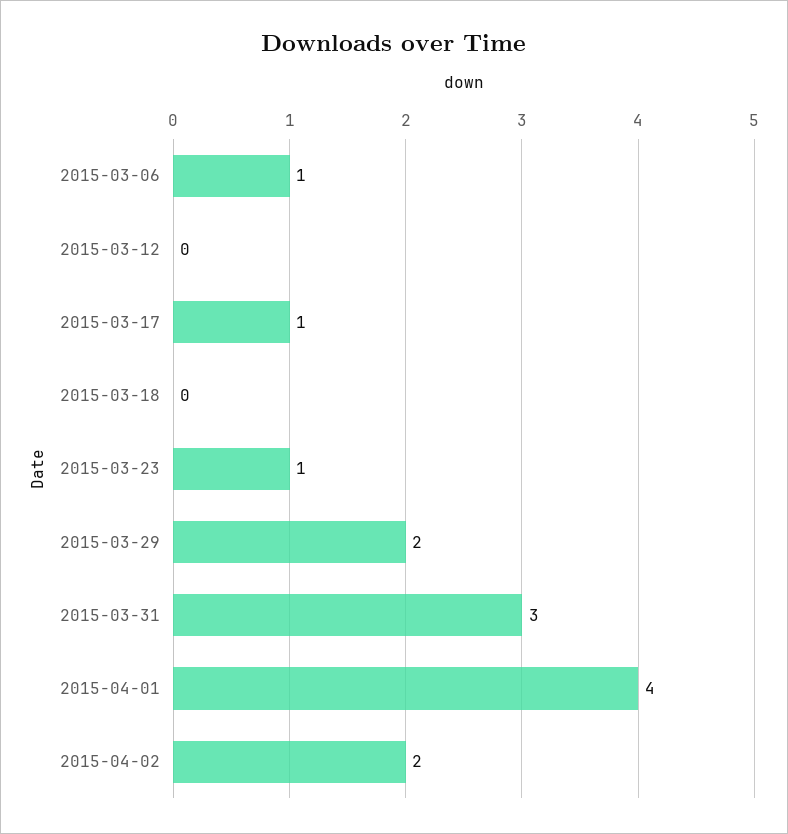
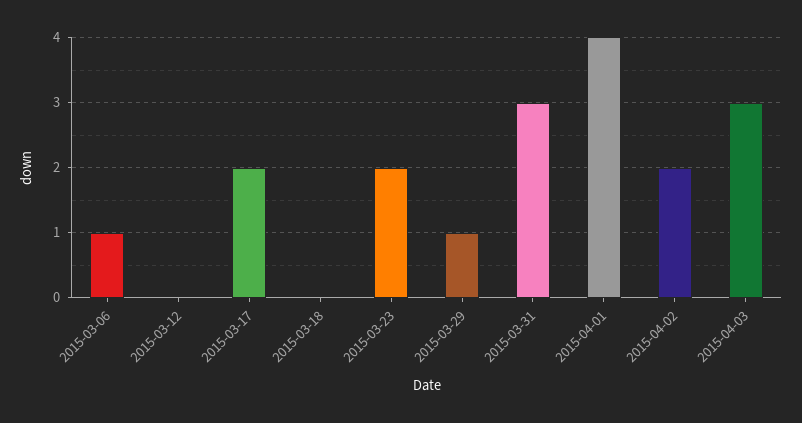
2015-03-17: 1 -> 2
2015-03-23: 1 -> 2
2015-03-29: 2 -> 1
2015-04-03: none -> 3

